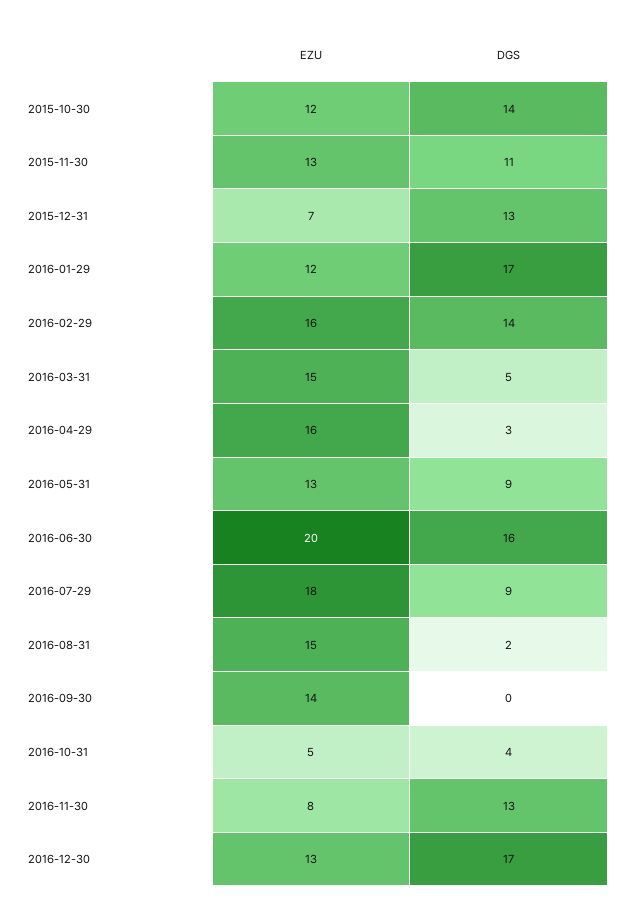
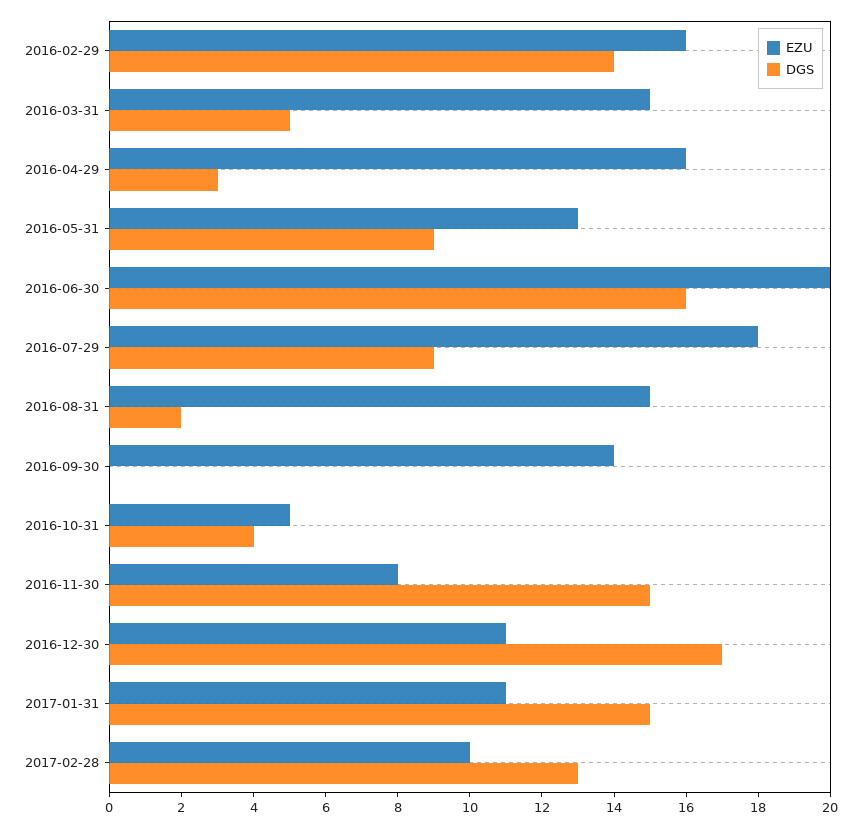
EZU, 2015-10-30: 12 -> none
DGS, 2015-10-30: 14 -> none
EZU, 2015-11-30: 13 -> none
DGS, 2015-11-30: 11 -> none
EZU, 2015-12-31: 7 -> none
DGS, 2015-12-31: 13 -> none
EZU, 2016-01-29: 12 -> none
DGS, 2016-01-29: 17 -> none
DGS, 2016-11-30: 13 -> 15
EZU, 2016-12-30: 13 -> 11
EZU, 2017-01-31: none -> 11
DGS, 2017-01-31: none -> 15
EZU, 2017-02-28: none -> 10
DGS, 2017-02-28: none -> 13

